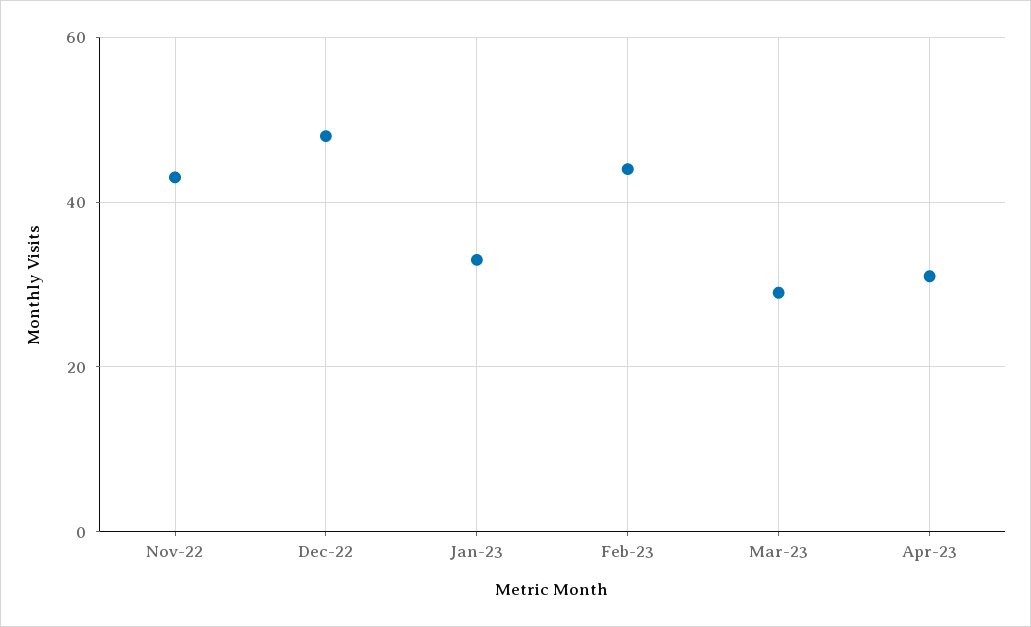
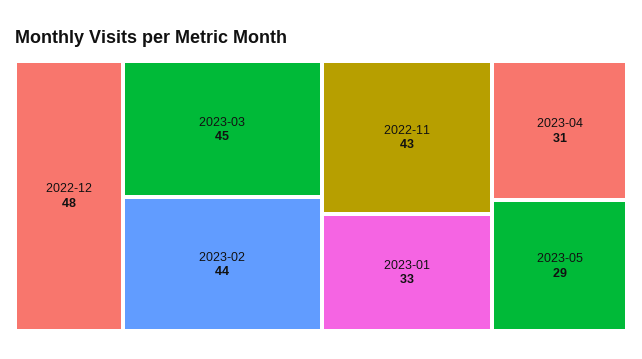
Mar-23: 30 -> 45
2023-05: none -> 29

